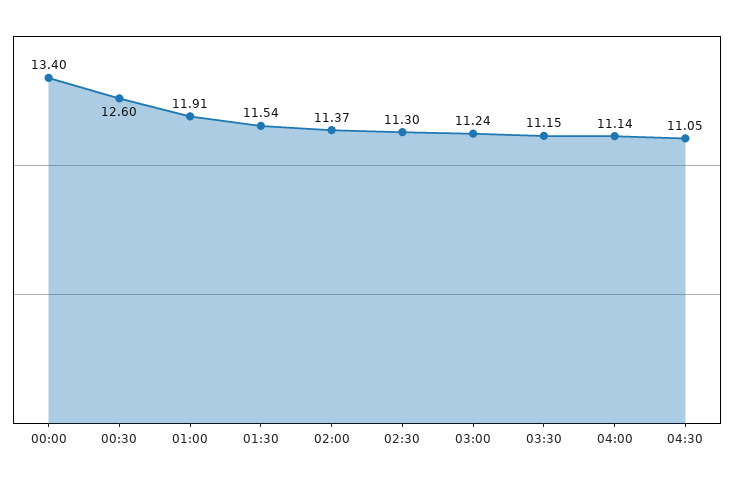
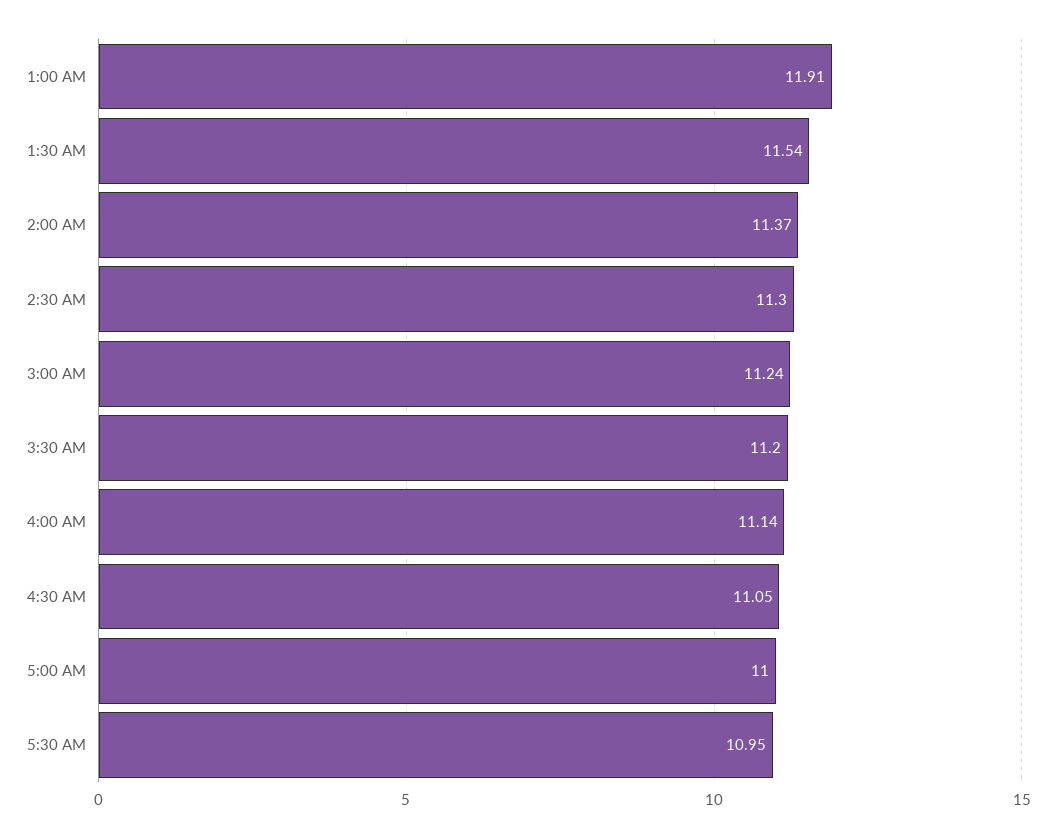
00:00: 13.4 -> none
00:30: 12.6 -> none
03:30: 11.15 -> 11.2
5:00 AM: none -> 11
5:30 AM: none -> 10.95

